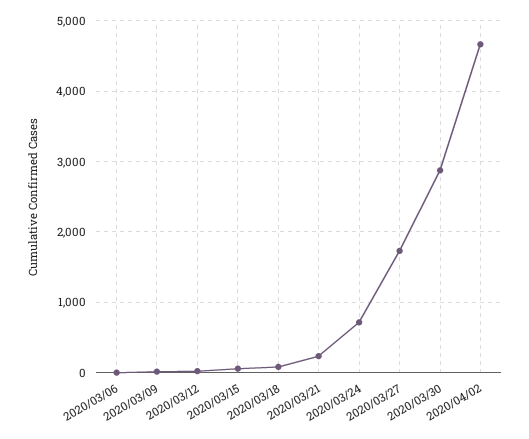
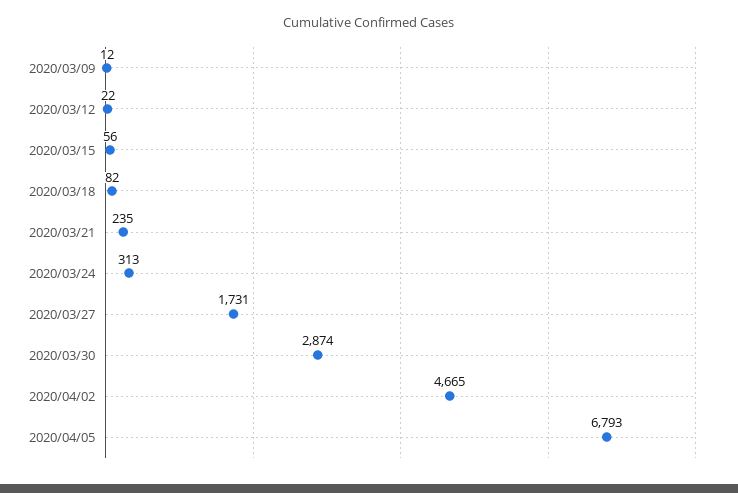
2020/03/06: 0 -> none
2020/03/24: 700 -> 313
2020/04/05: none -> 6793

